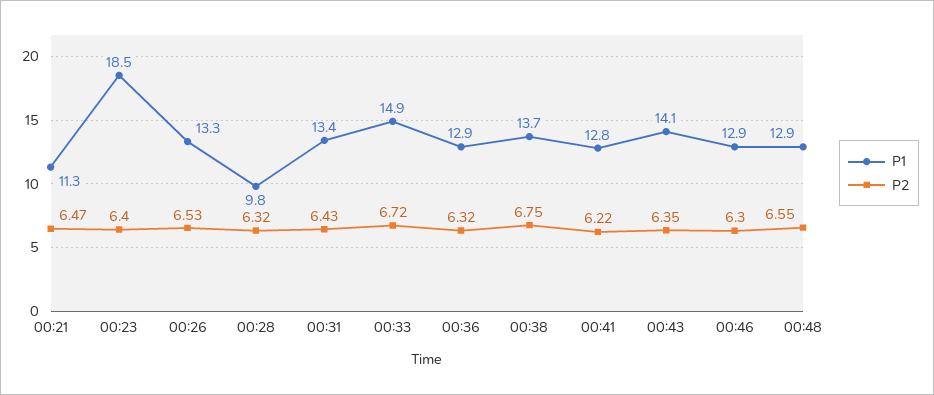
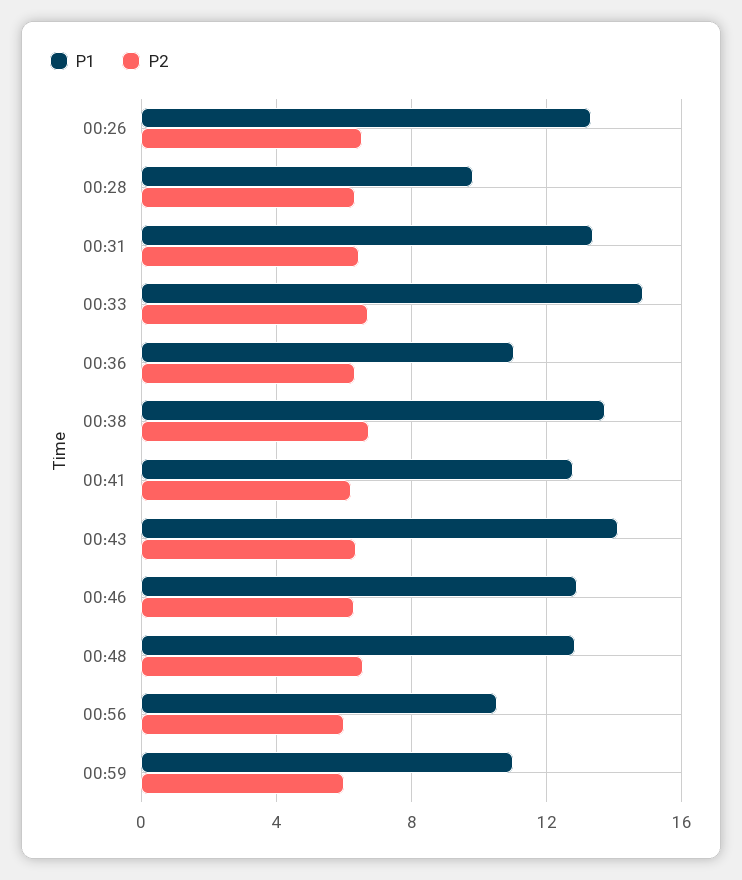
P1, 00:21: 11.3 -> none
P2, 00:21: 6.47 -> none
P1, 00:23: 18.5 -> none
P2, 00:23: 6.4 -> none
P1, 00:36: 12.9 -> 11
P1, 00:56: none -> 10.5
P2, 00:56: none -> 6
P1, 00:59: none -> 11
P2, 00:59: none -> 6

